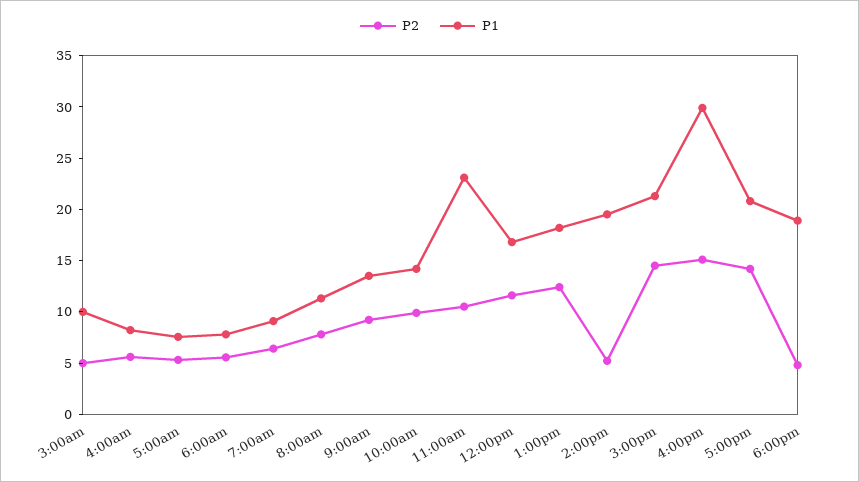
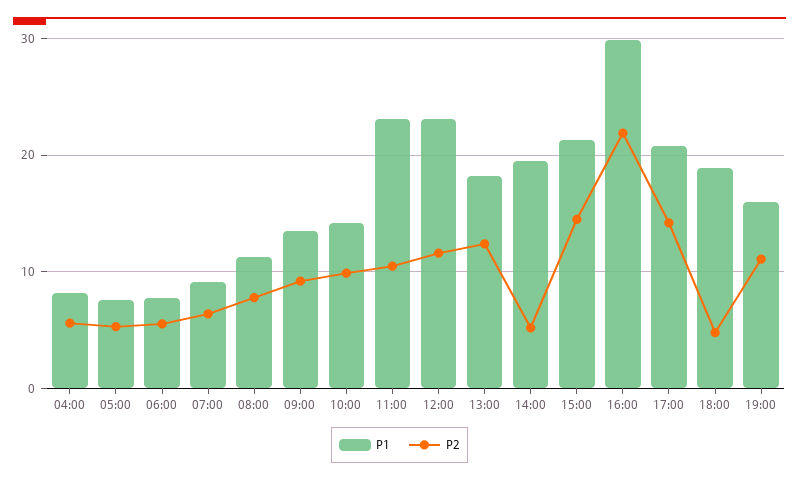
P2, 3:00am: 5 -> none
P1, 3:00am: 10 -> none
P1, 12:00pm: 17 -> 23
P2, 4:00pm: 15 -> 22
P1, 19:00: none -> 16
P2, 19:00: none -> 11

